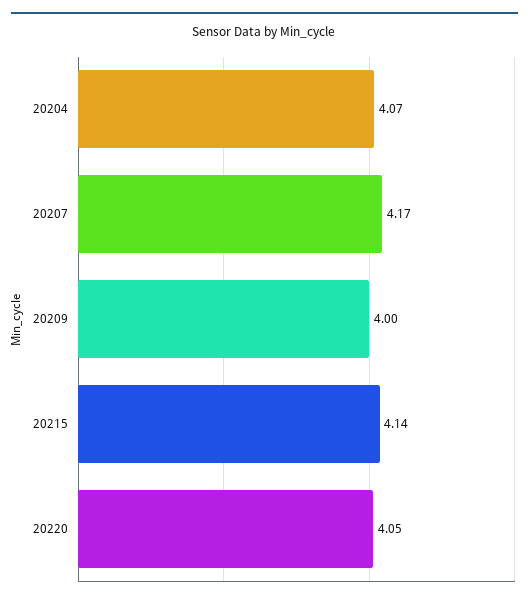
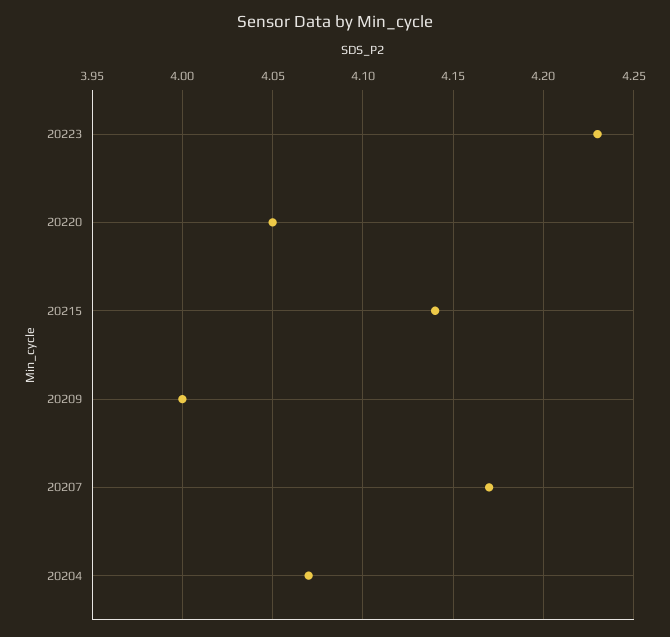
20223: none -> 4.23

